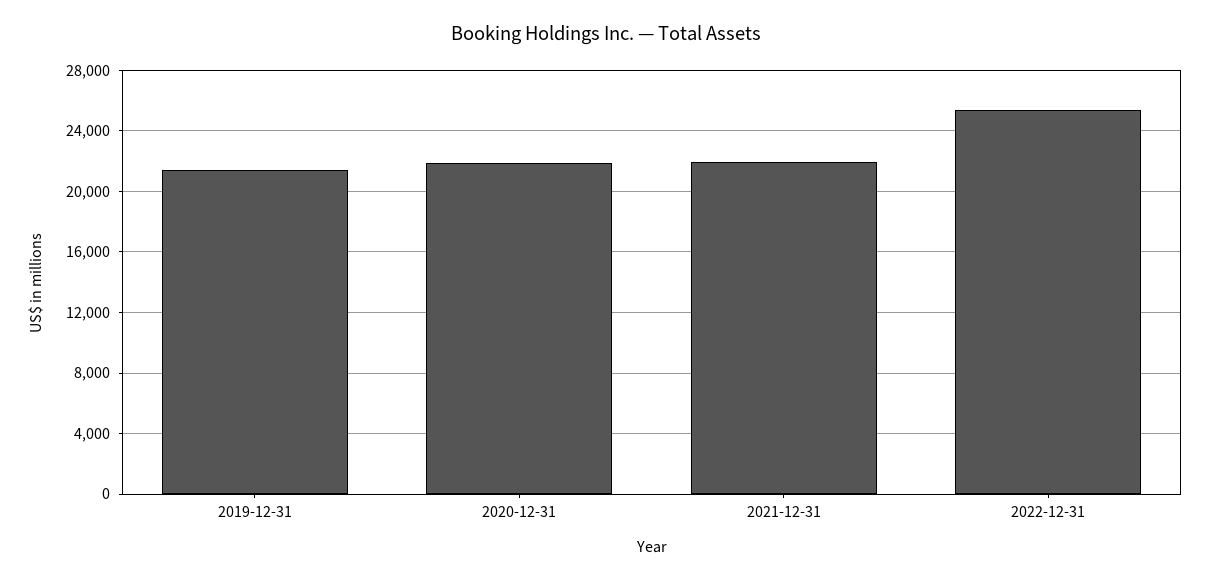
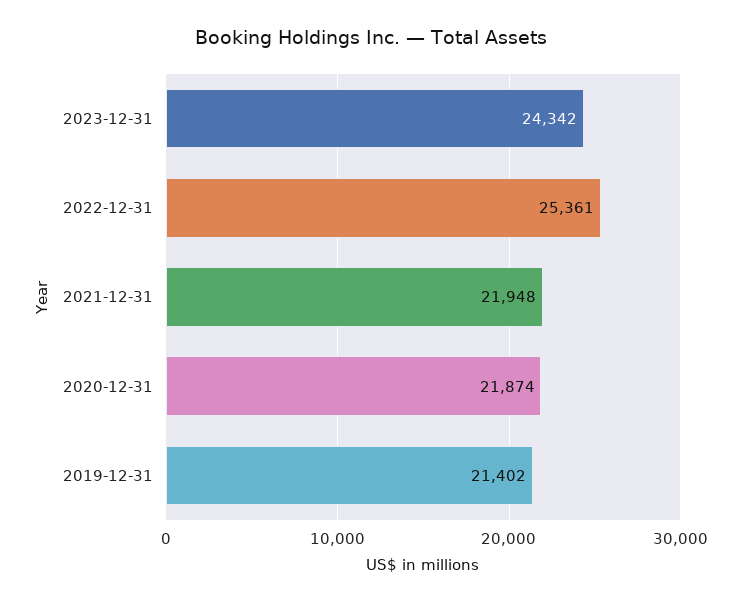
2023-12-31: none -> 24342

